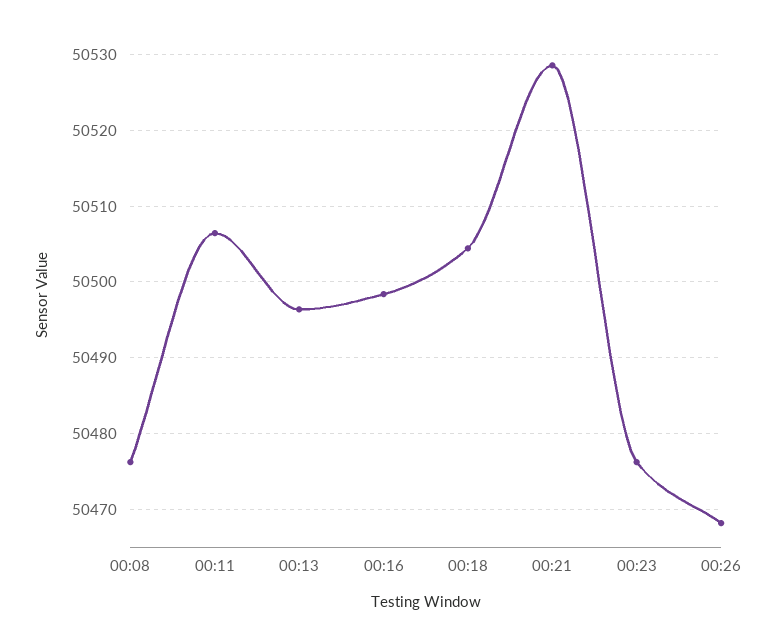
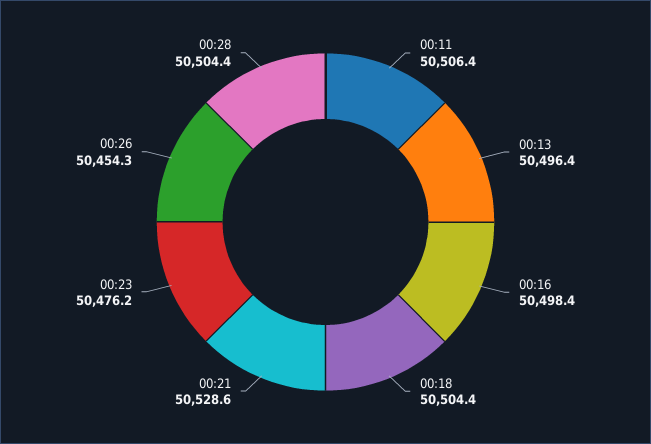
00:08: 50476 -> none
00:26: 50468 -> 50454.3
00:28: none -> 50504.4

